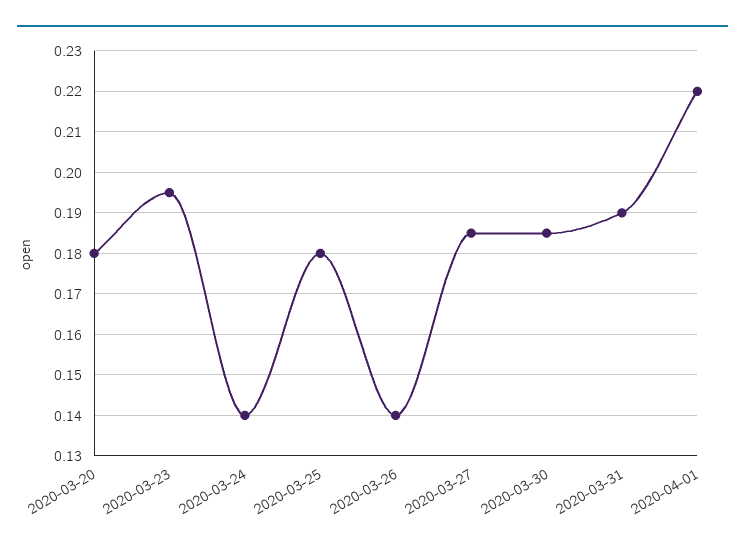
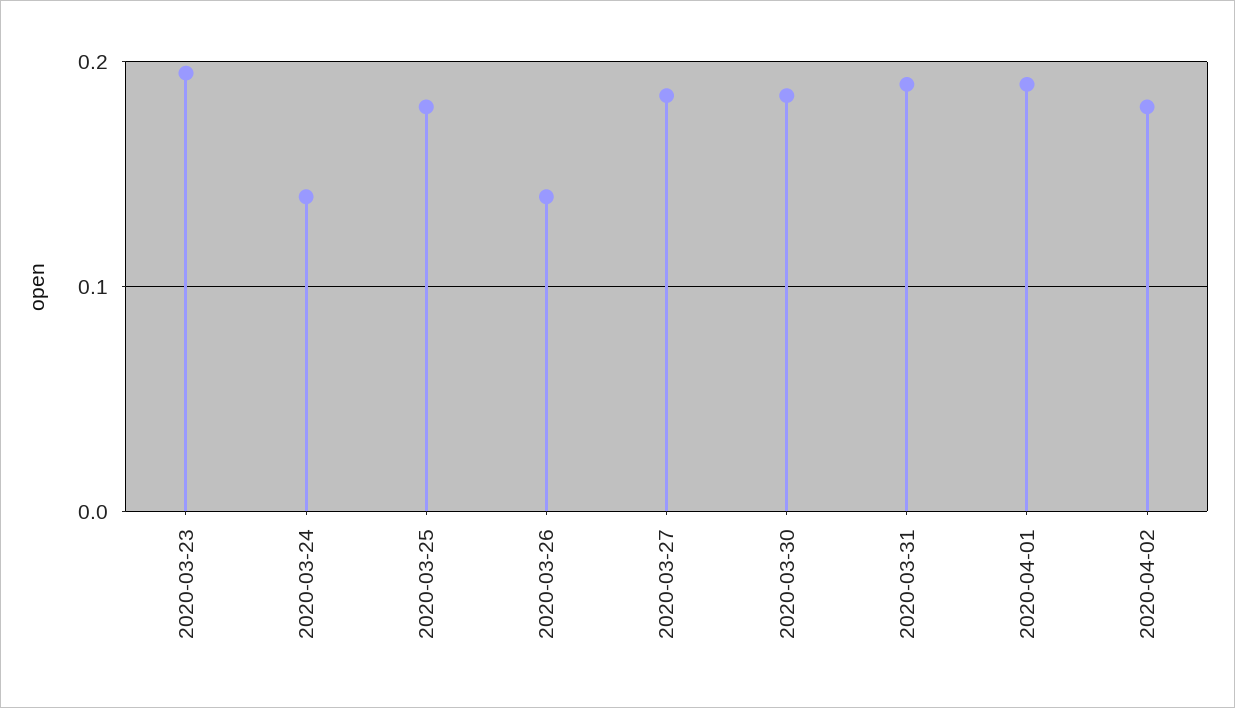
2020-03-20: 0.18 -> none
2020-04-01: 0.22 -> 0.19
2020-04-02: none -> 0.18

